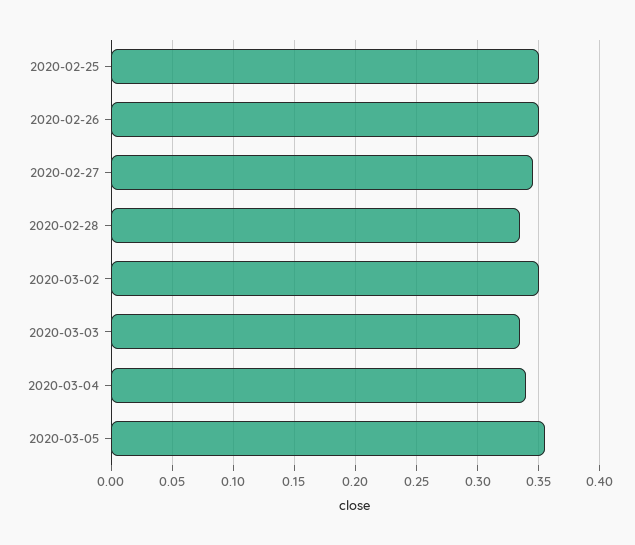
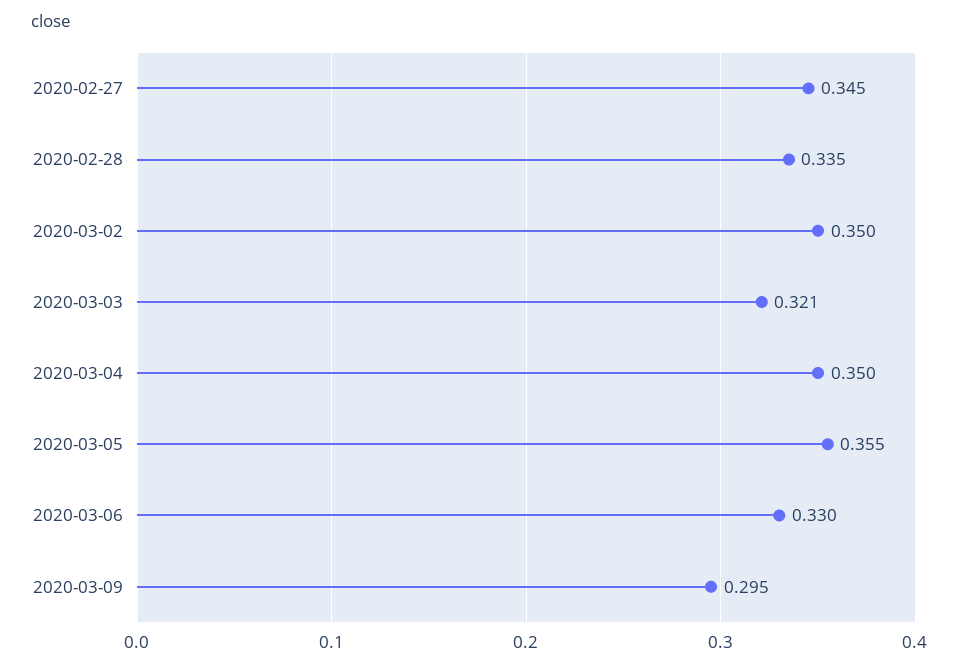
2020-02-25: 0.35 -> none
2020-02-26: 0.35 -> none
2020-03-03: 0.335 -> 0.321
2020-03-04: 0.34 -> 0.35
2020-03-06: none -> 0.33
2020-03-09: none -> 0.295

